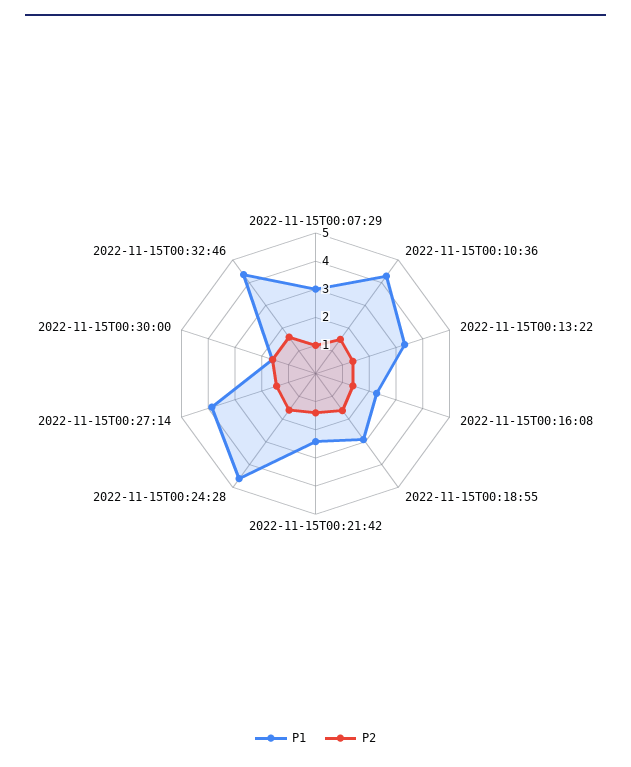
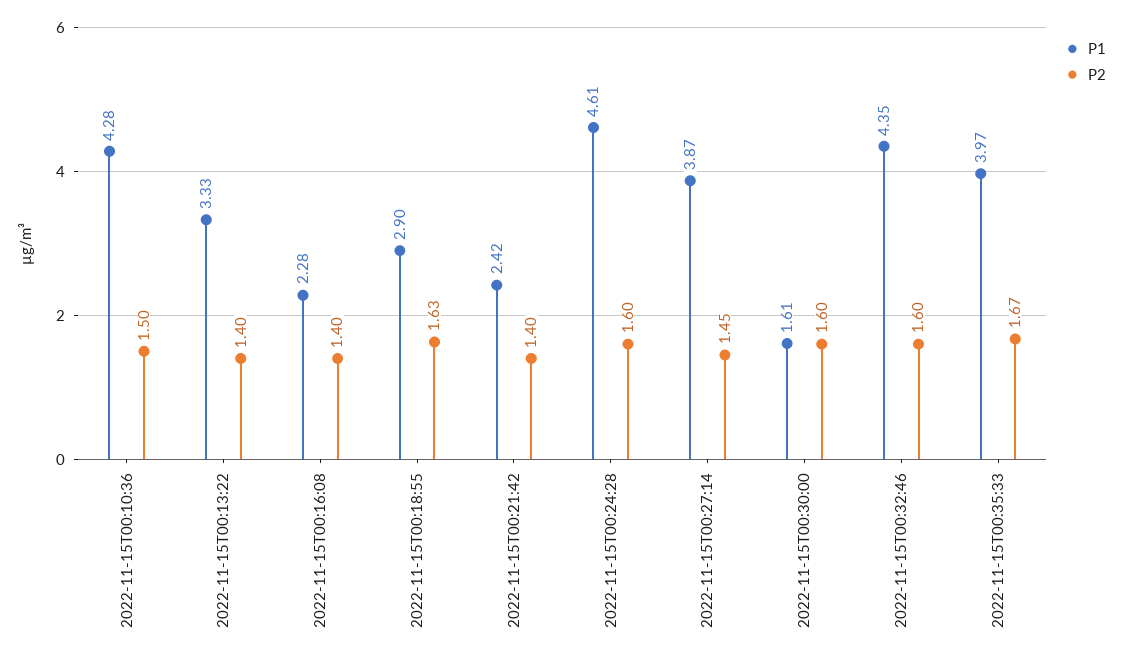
P1, 2022-11-15T00:07:29: 3 -> none
P2, 2022-11-15T00:07:29: 1 -> none
P1, 2022-11-15T00:35:33: none -> 3.97
P2, 2022-11-15T00:35:33: none -> 1.67

